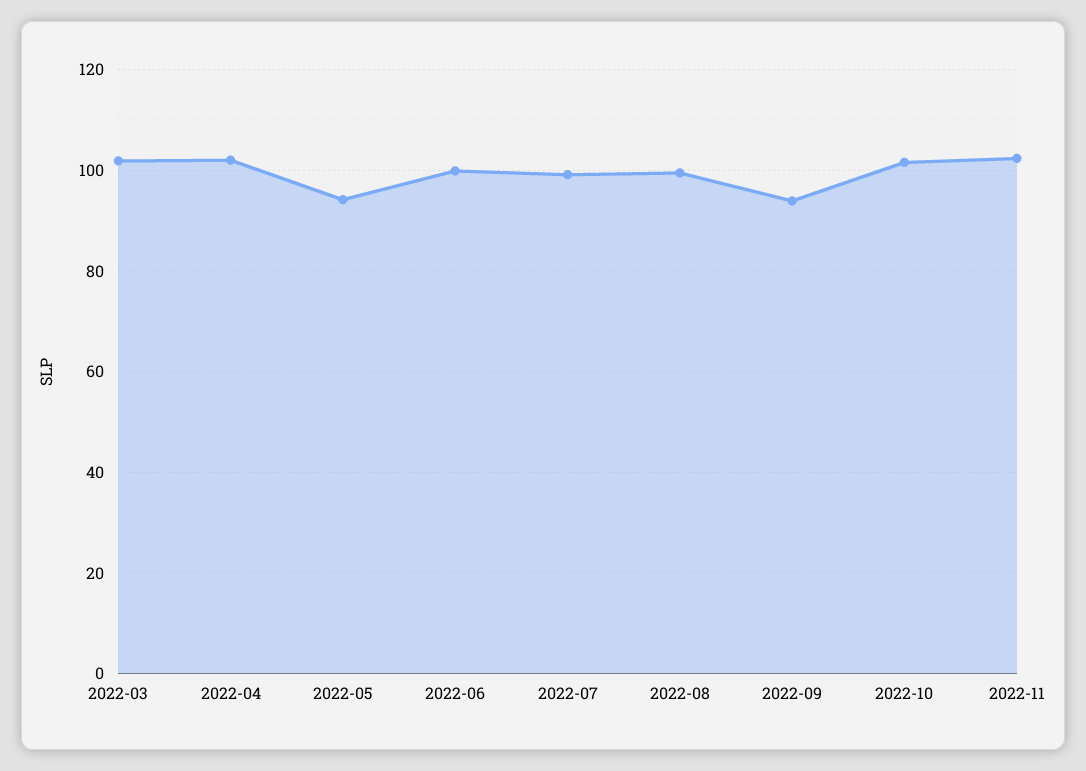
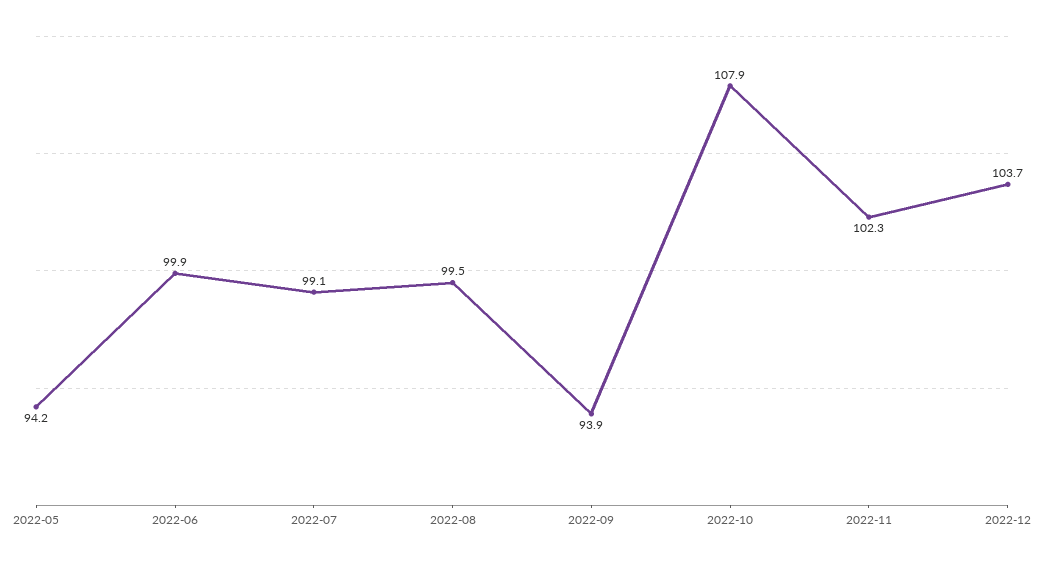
2022-03: 102 -> none
2022-04: 102 -> none
2022-10: 102 -> 107.9
2022-12: none -> 103.7

